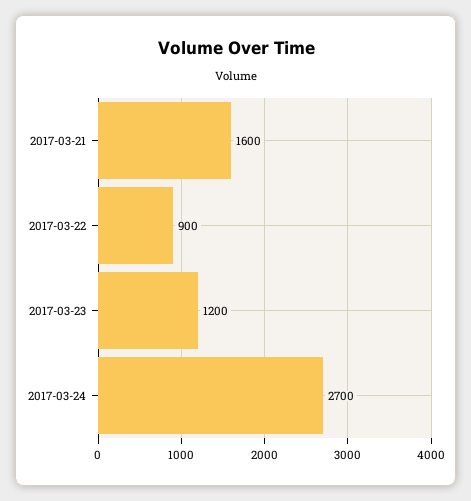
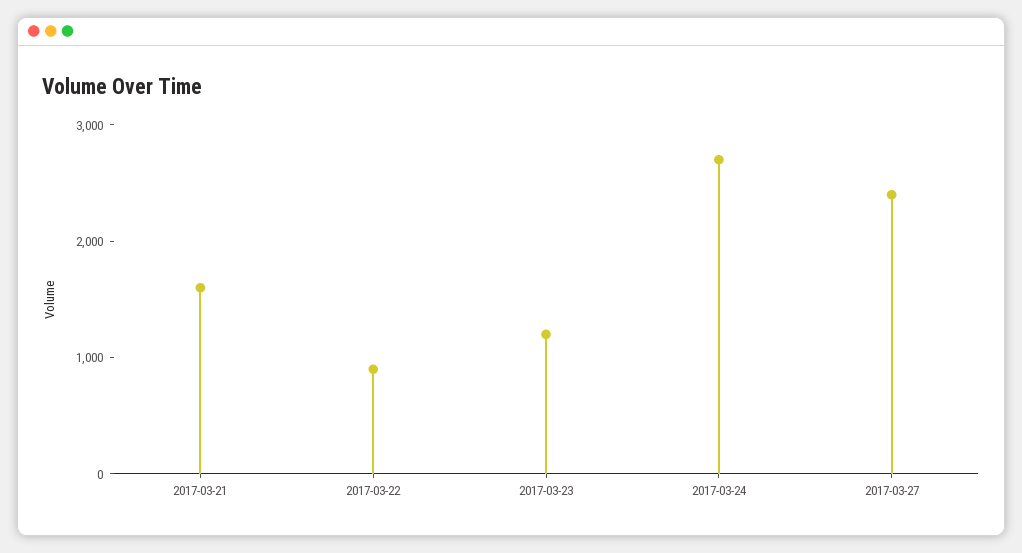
2017-03-27: none -> 2400

